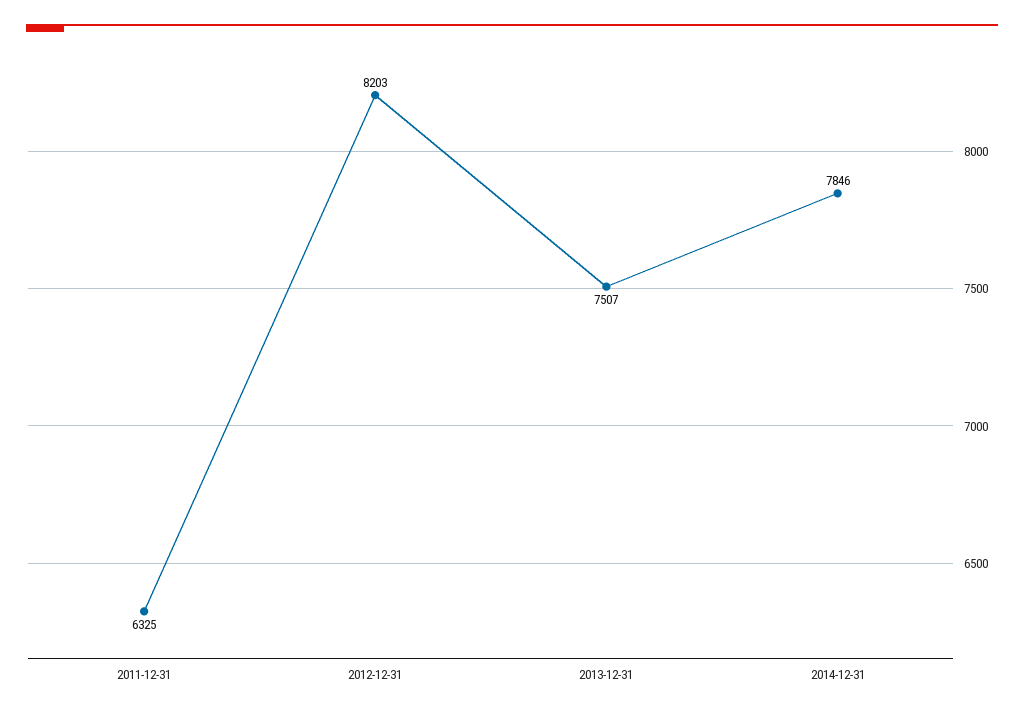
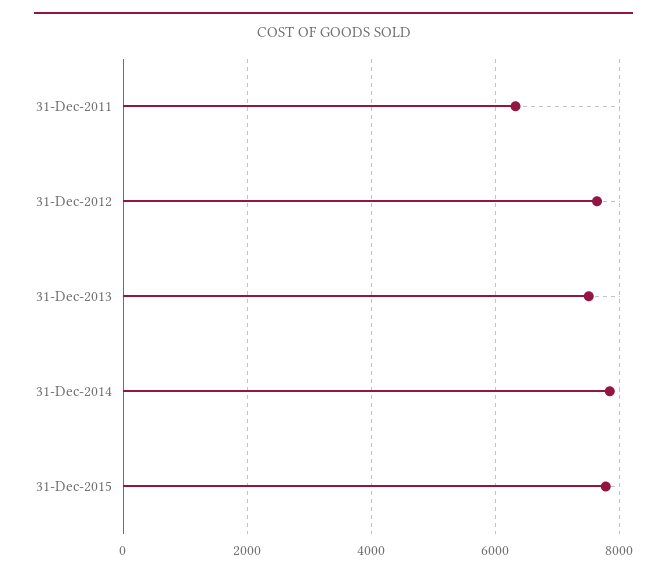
2012-12-31: 8203 -> 7600
31-Dec-2015: none -> 7800

